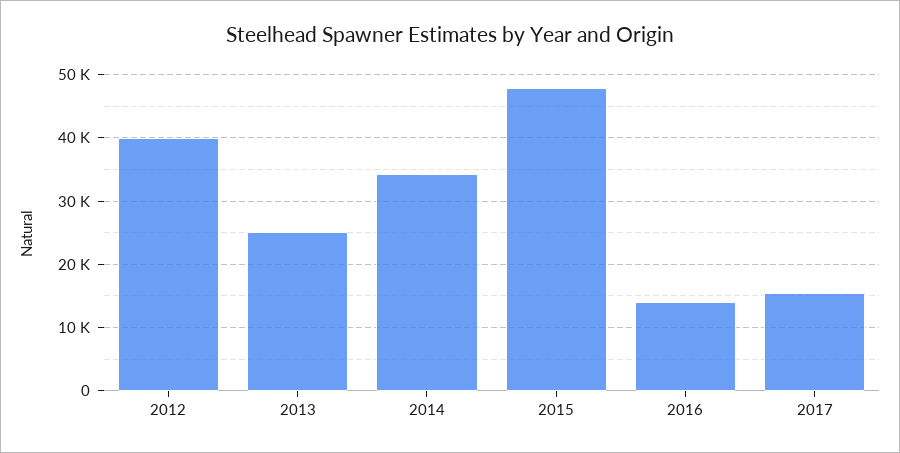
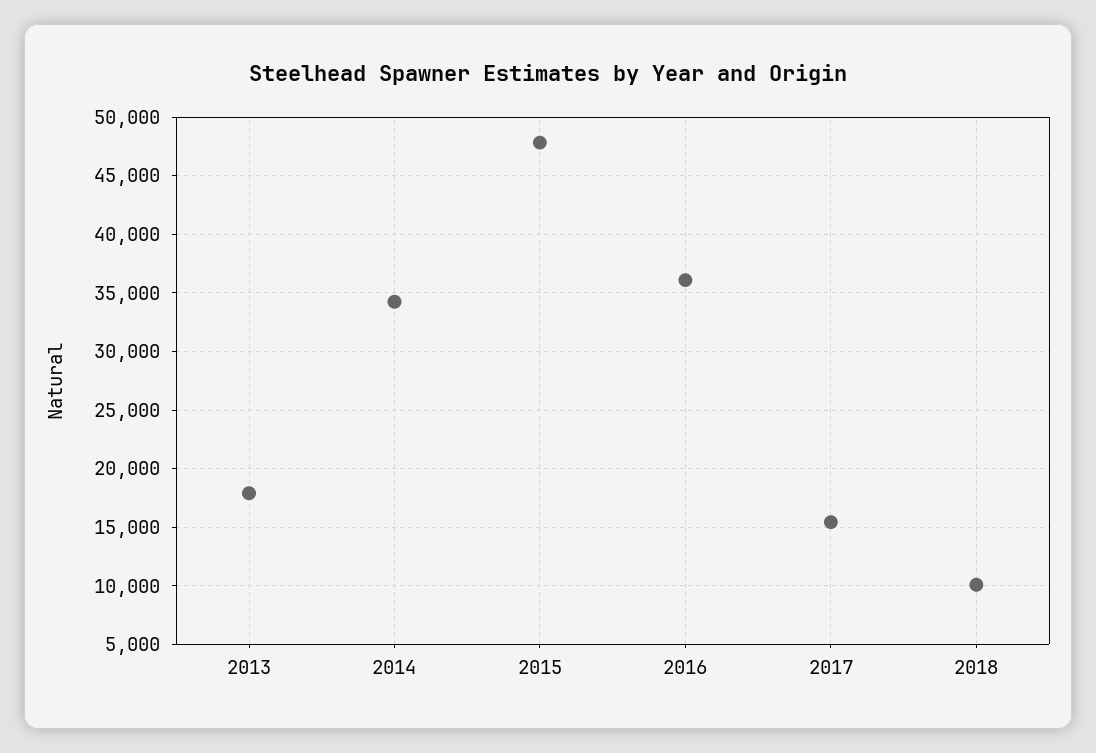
2012: 40000 -> none
2013: 25000 -> 18000
2016: 14000 -> 36000
2018: none -> 10000

